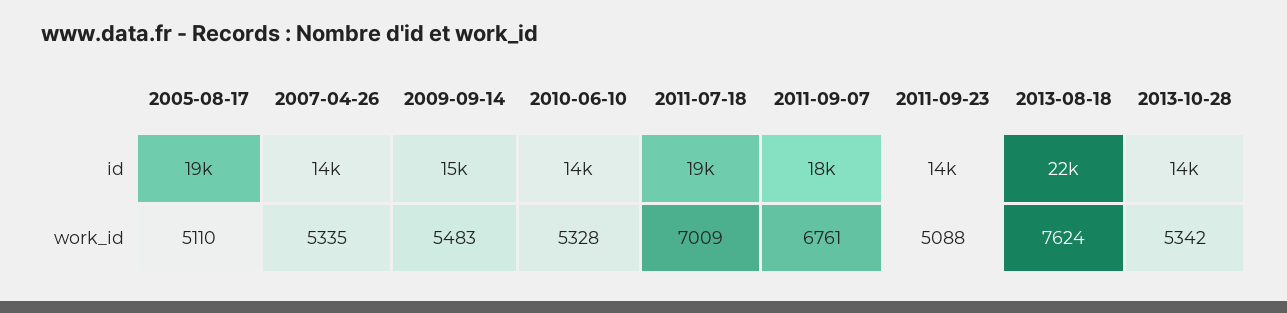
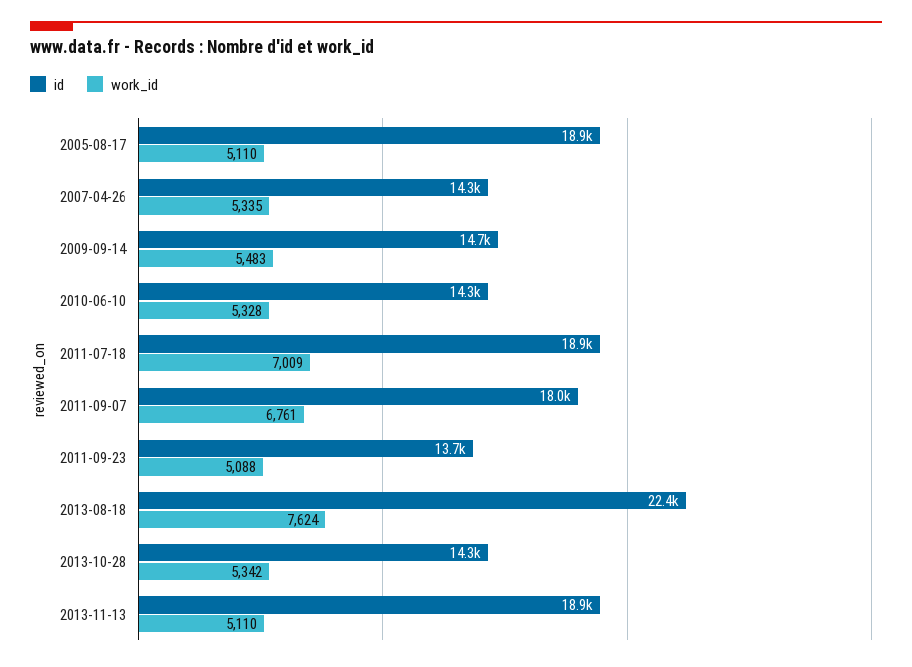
id, 2013-11-13: none -> 18900
work_id, 2013-11-13: none -> 5110

